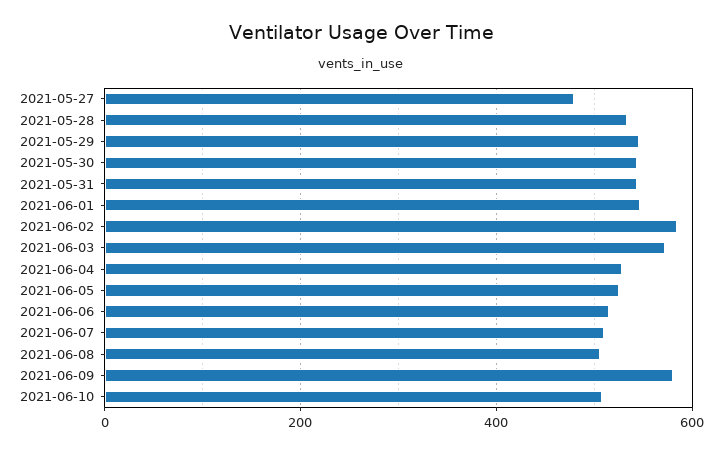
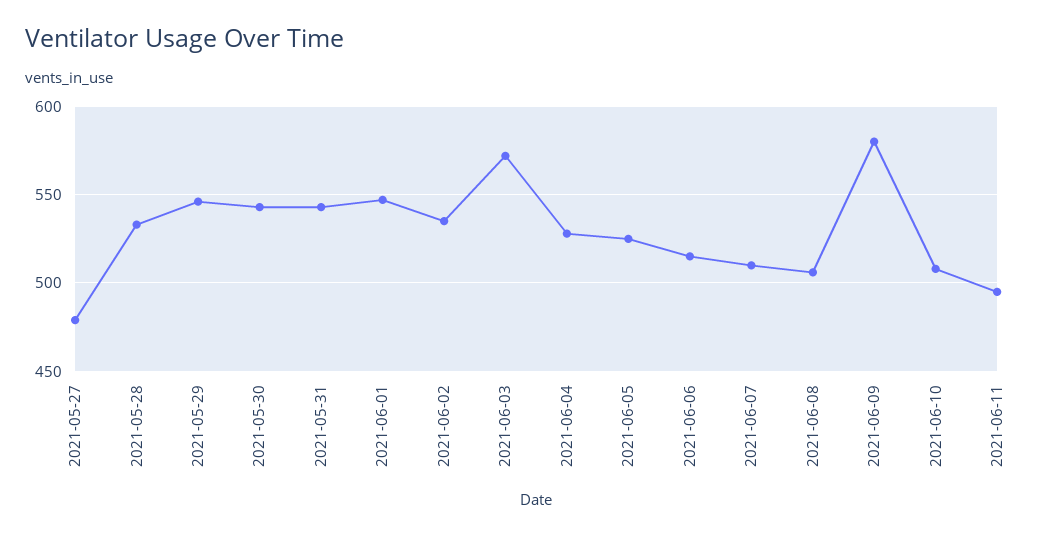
2021-06-02: 580 -> 535
2021-06-11: none -> 495

